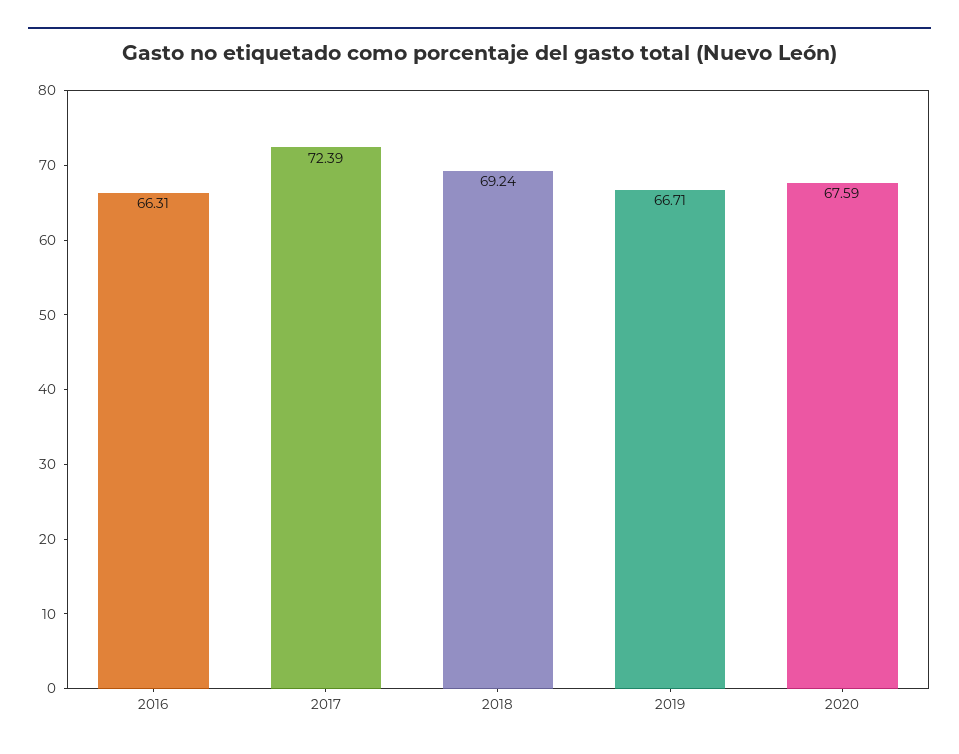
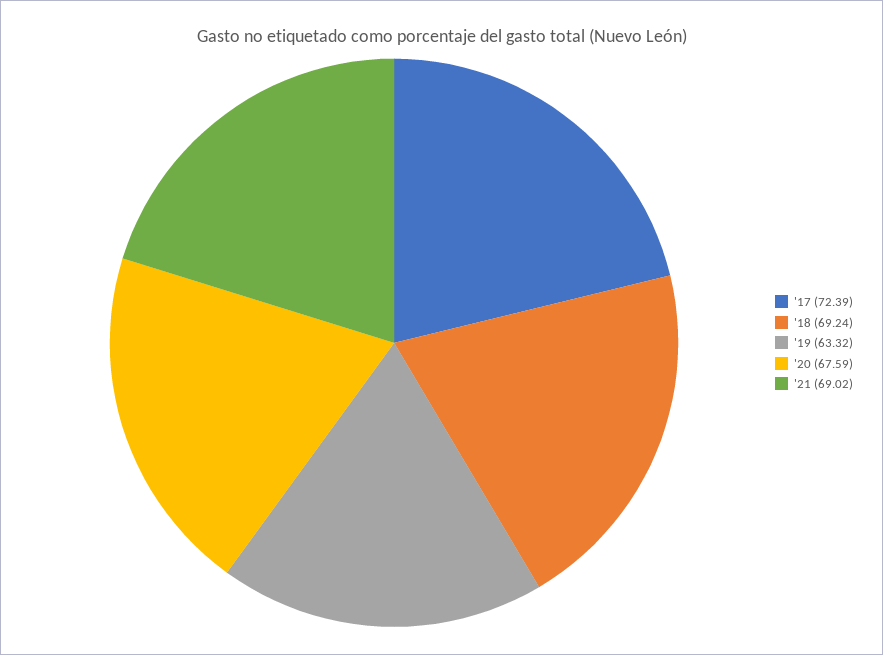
2016: 66.31 -> none
2019: 66.71 -> 63.32
'21: none -> 69.02

